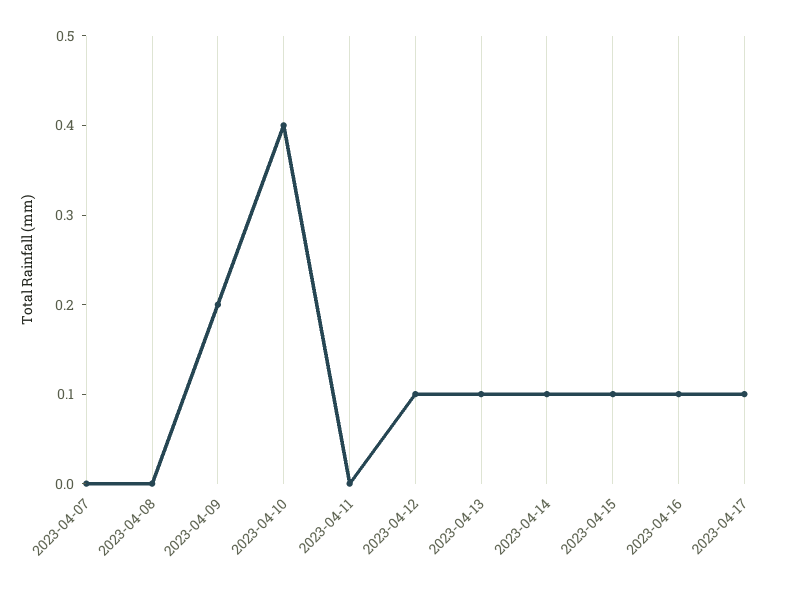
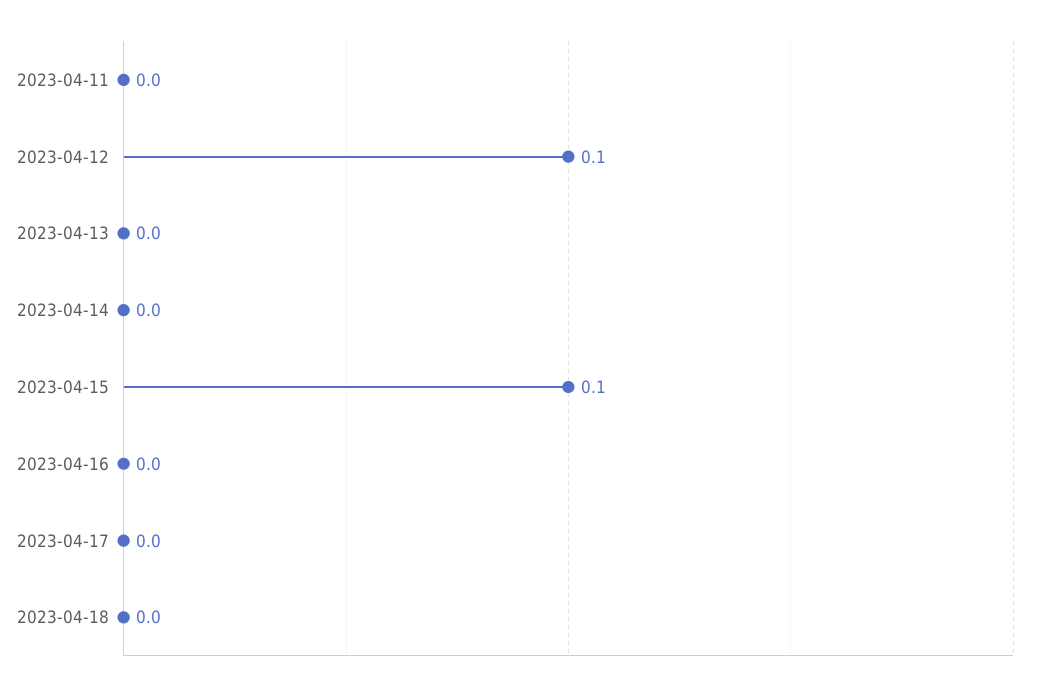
2023-04-07: 0 -> none
2023-04-08: 0 -> none
2023-04-09: 0.2 -> none
2023-04-10: 0.4 -> none
2023-04-13: 0.1 -> 0
2023-04-14: 0.1 -> 0
2023-04-16: 0.1 -> 0
2023-04-17: 0.1 -> 0
2023-04-18: none -> 0

